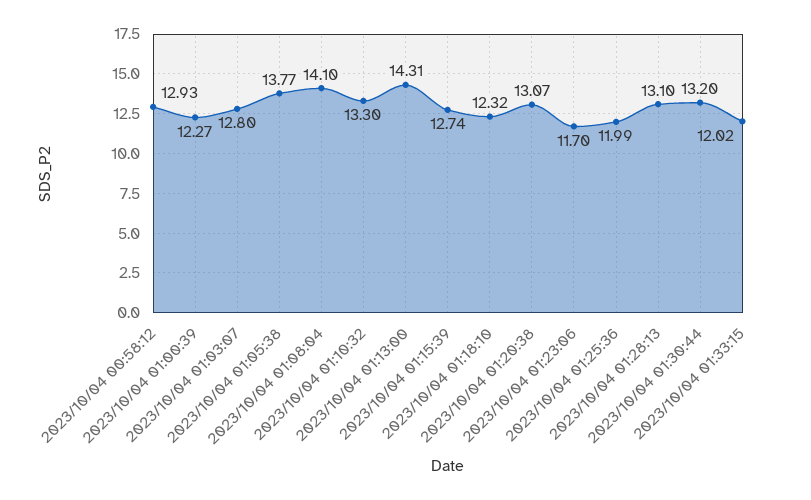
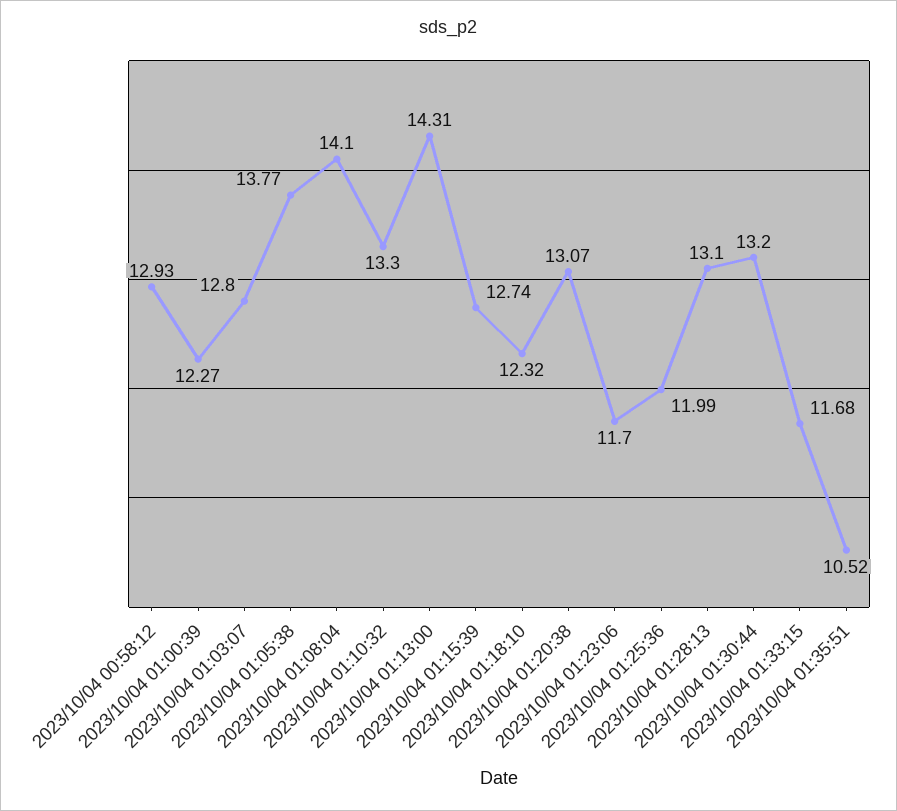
2023/10/04 01:33:15: 12.02 -> 11.68
2023/10/04 01:35:51: none -> 10.52

